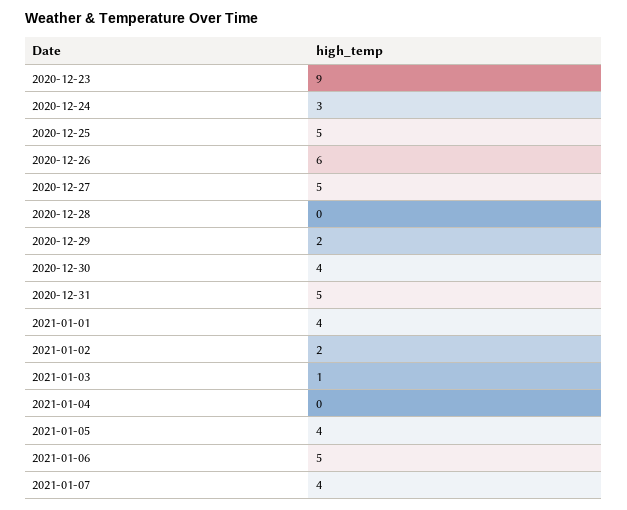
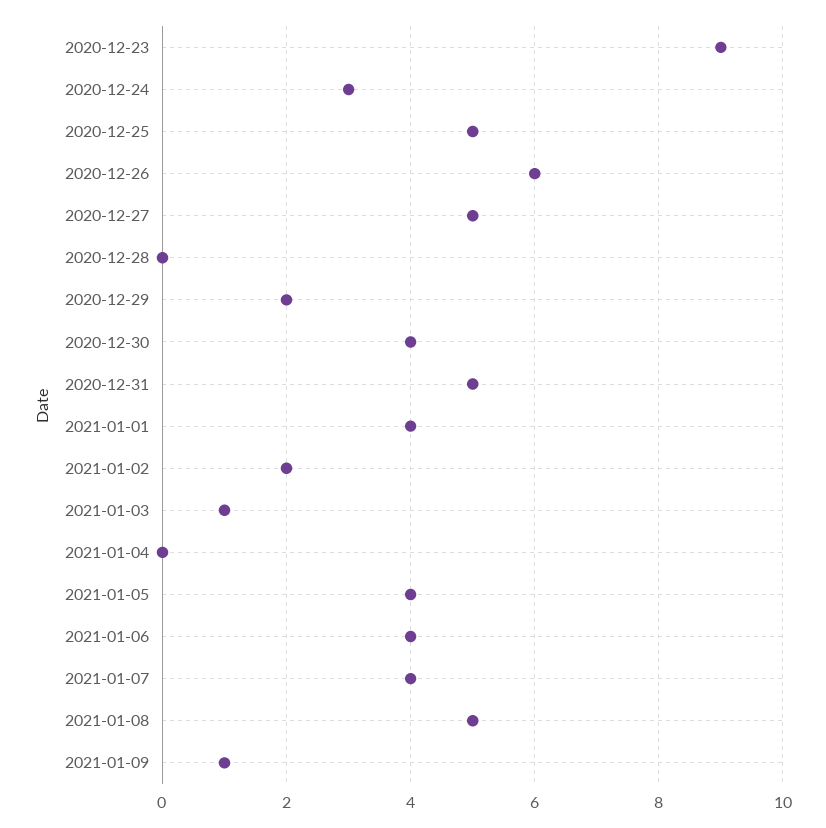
2021-01-06: 5 -> 4
2021-01-08: none -> 5
2021-01-09: none -> 1

